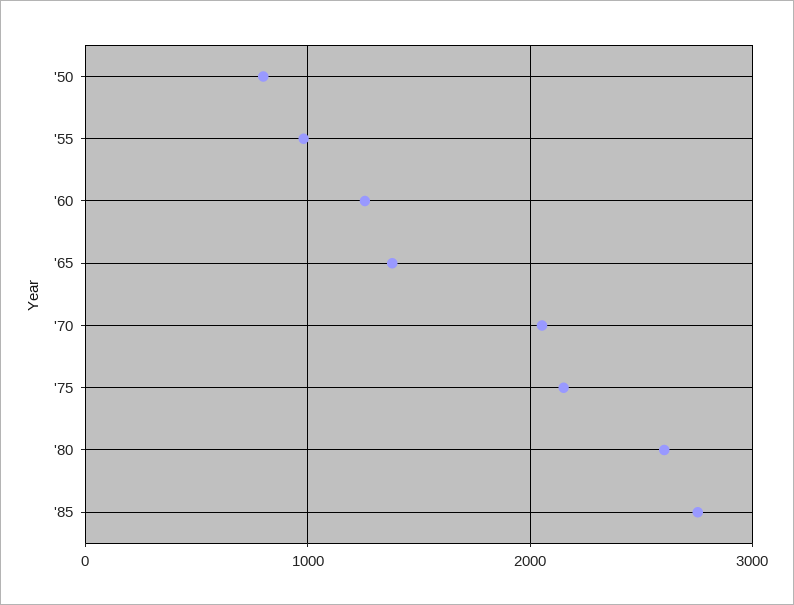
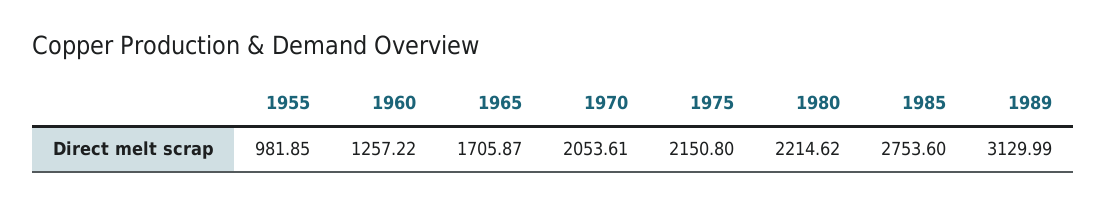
'50: 800 -> none
'65: 1400 -> 1705.87
'80: 2600 -> 2214.62
1989: none -> 3129.99

